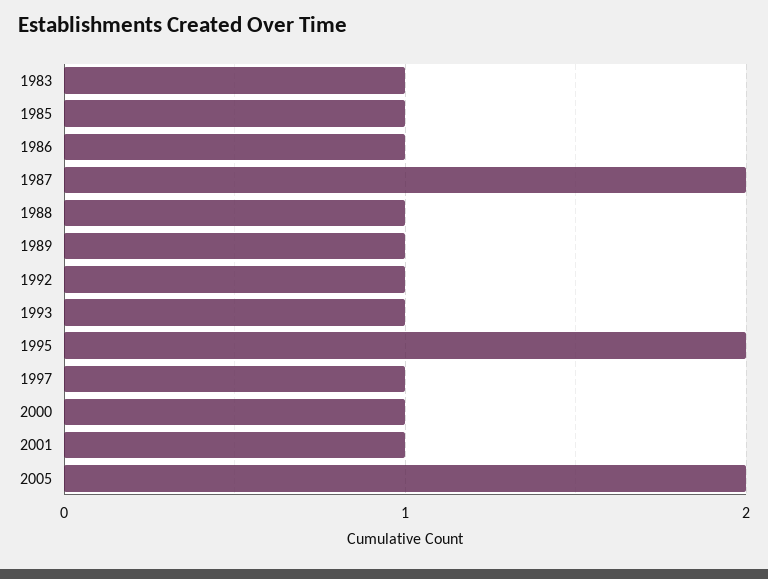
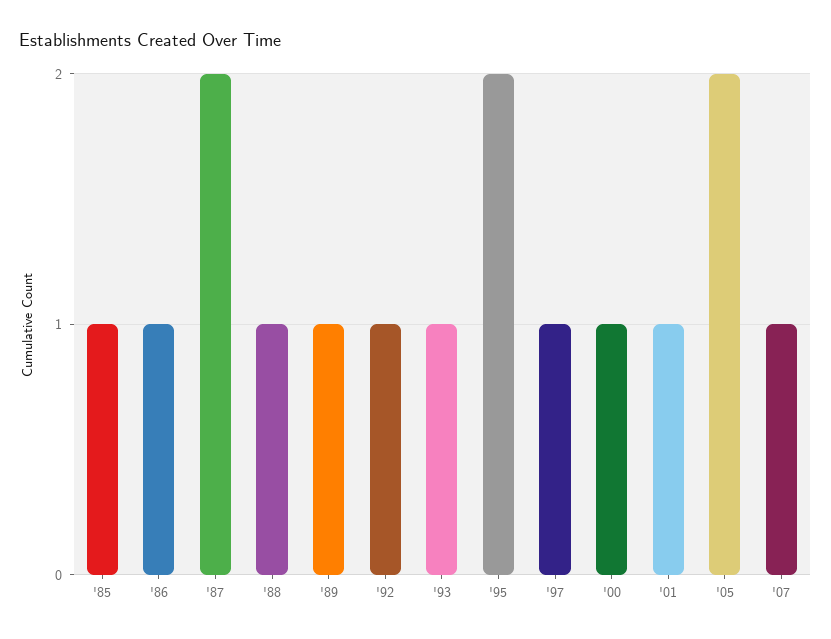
1983: 1 -> none
'07: none -> 1

